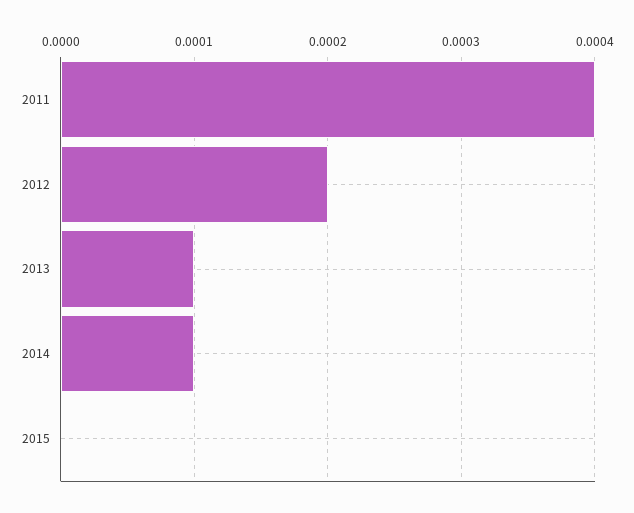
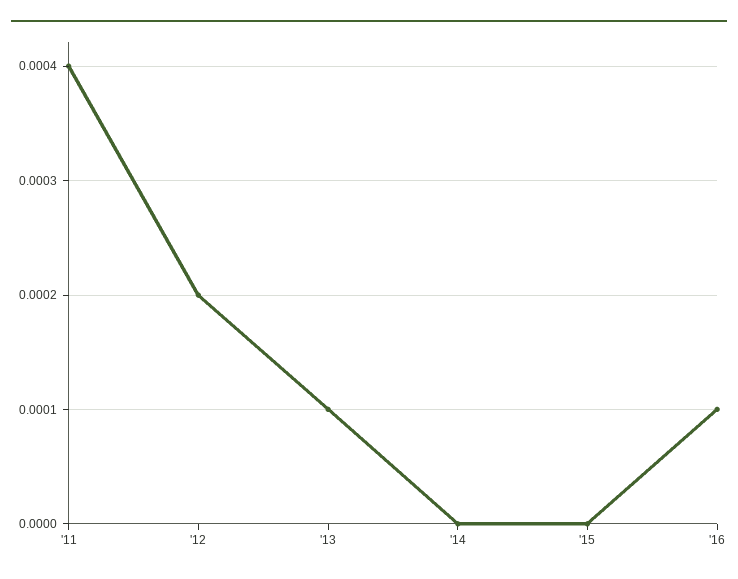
2014: 0.0001 -> 0
'16: none -> 0.0001

